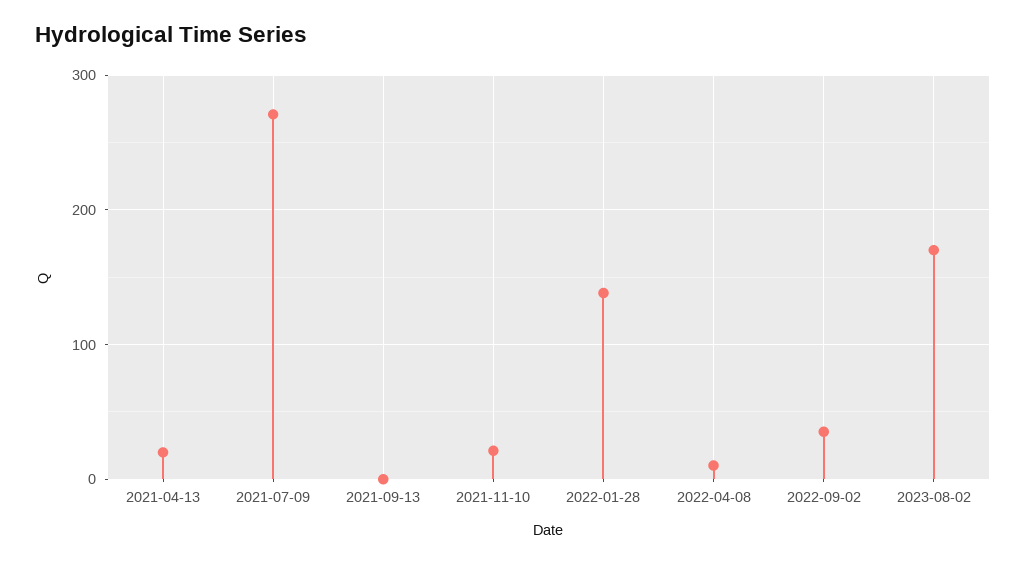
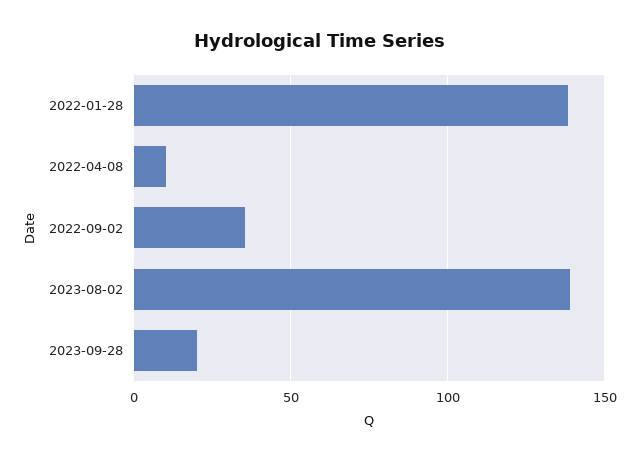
2021-04-13: 20 -> none
2021-07-09: 270 -> none
2021-09-13: 0 -> none
2021-11-10: 20 -> none
2023-08-02: 170 -> 140
2023-09-28: none -> 20

